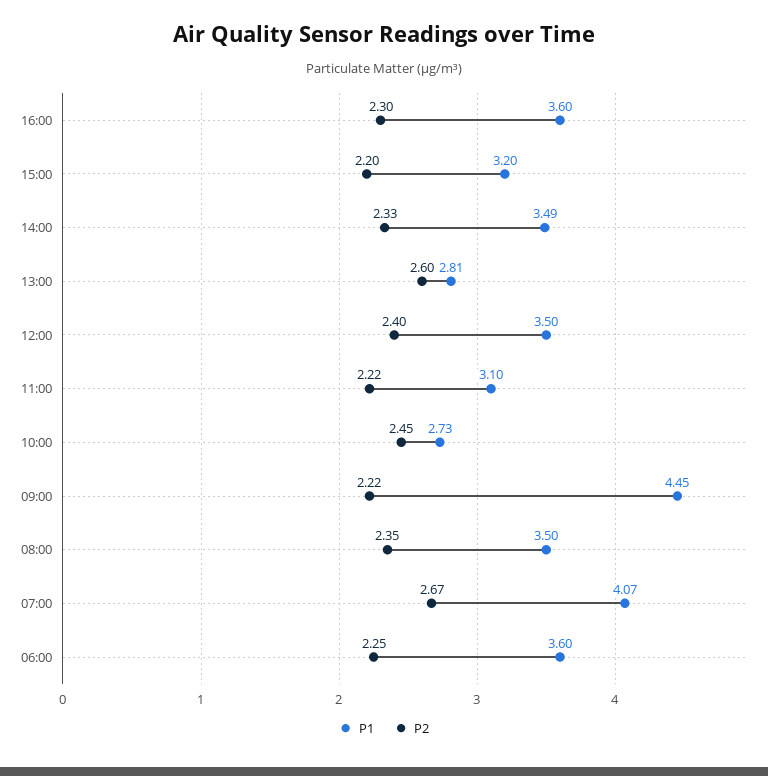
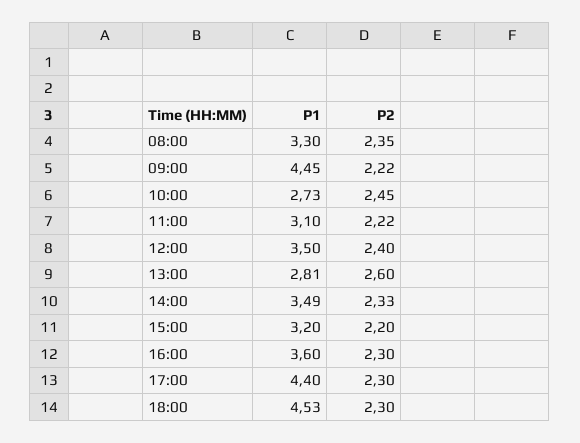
P1, 08:00: 3.5 -> 3.3
P1, 07:00: 4.07 -> none
P2, 07:00: 2.67 -> none
P1, 06:00: 3.6 -> none
P2, 06:00: 2.25 -> none
P1, 17:00: none -> 4.4
P2, 17:00: none -> 2.3
P1, 18:00: none -> 4.53
P2, 18:00: none -> 2.3

